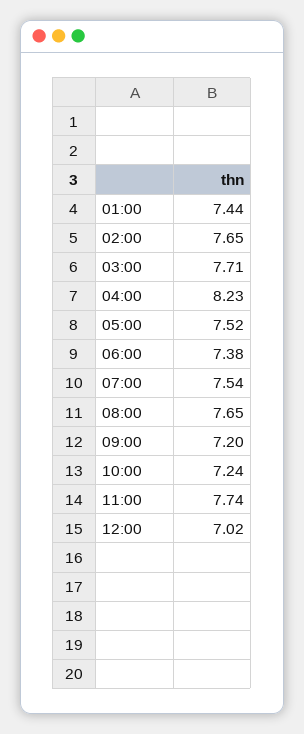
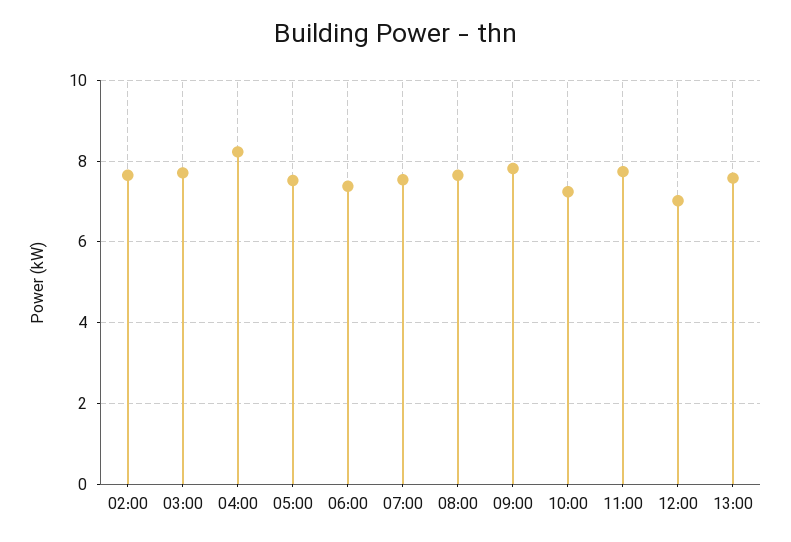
01:00: 7.44 -> none
09:00: 7.2 -> 7.8
13:00: none -> 7.6

